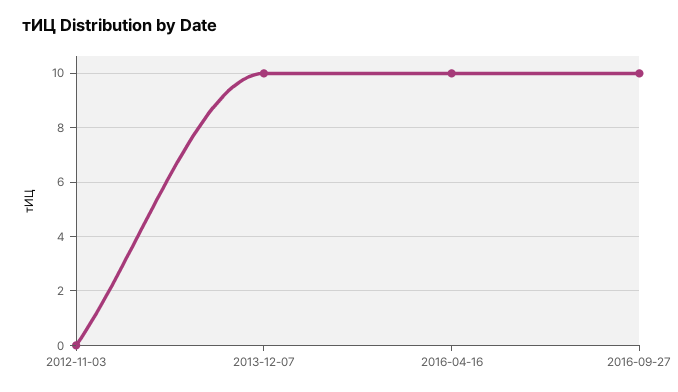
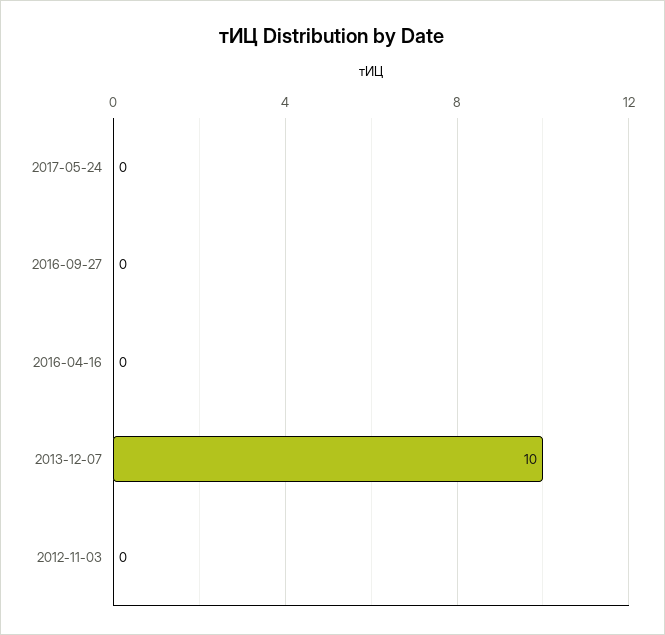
2016-04-16: 10 -> 0
2016-09-27: 10 -> 0
2017-05-24: none -> 0

